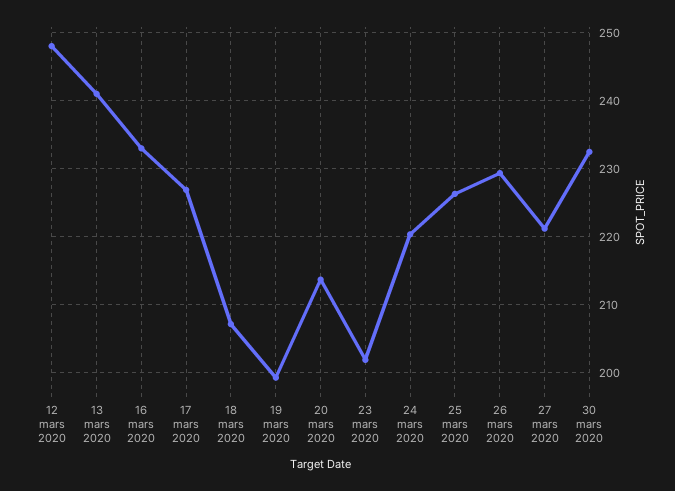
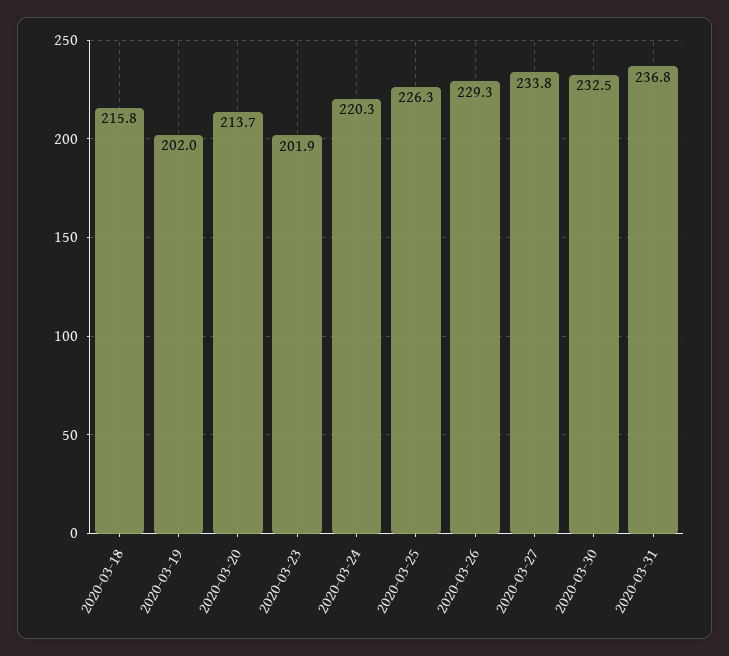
12 mars 2020: 248 -> none
13 mars 2020: 241 -> none
16 mars 2020: 233 -> none
17 mars 2020: 227 -> none
18 mars 2020: 207 -> 215.8
19 mars 2020: 199 -> 202
27 mars 2020: 221 -> 233.8
2020-03-31: none -> 236.8

